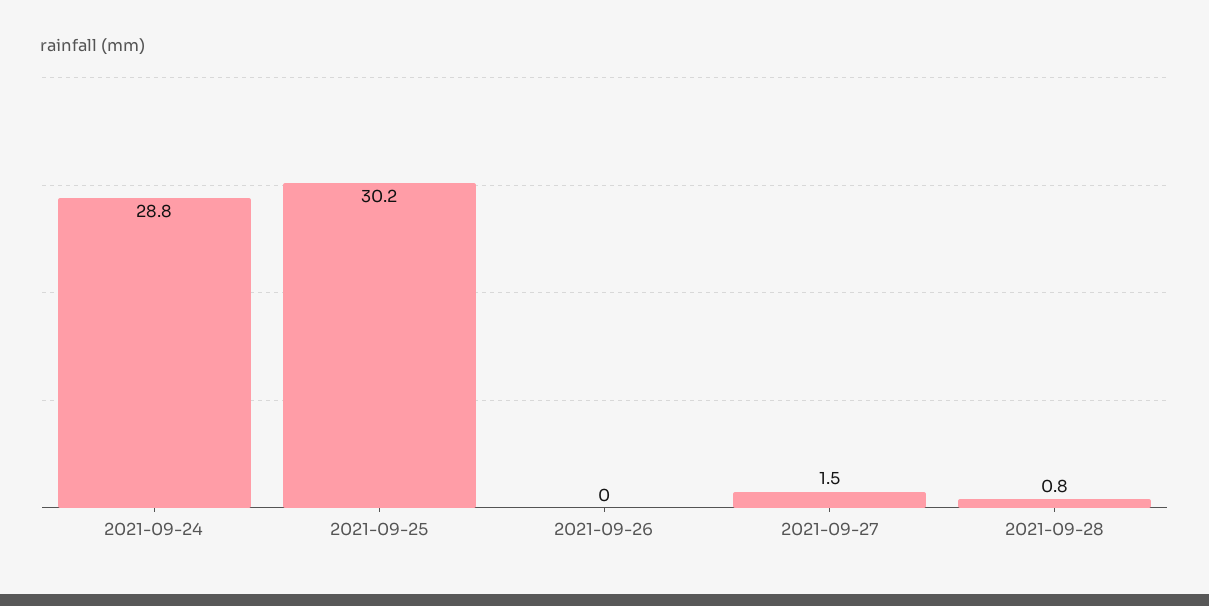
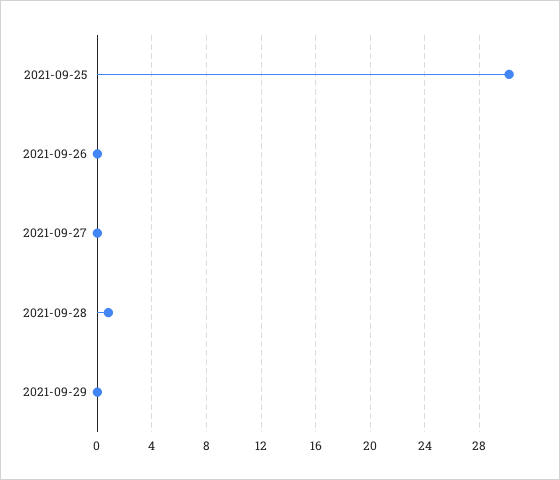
2021-09-24: 28.8 -> none
2021-09-27: 1.5 -> 0
2021-09-29: none -> 0

